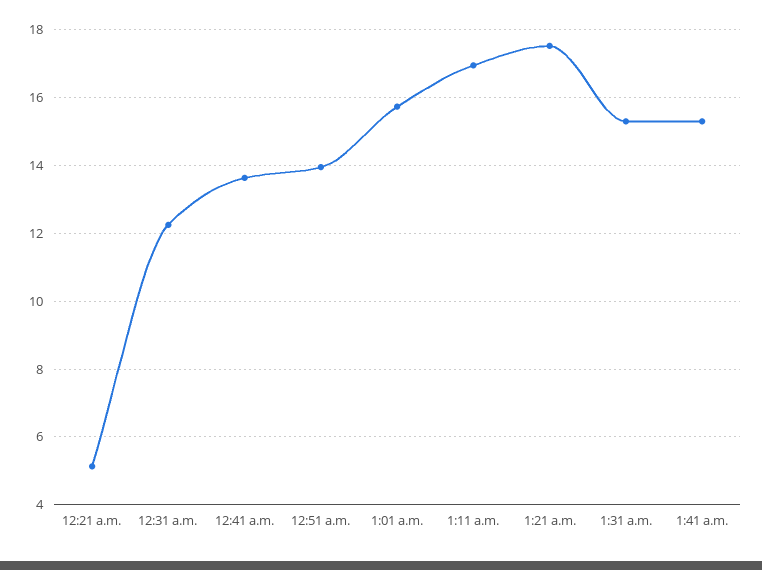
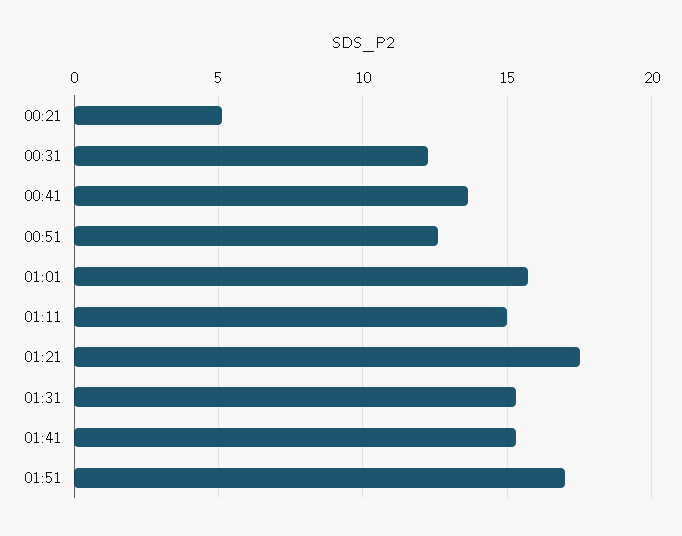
12:51 a.m.: 14 -> 12.5
1:11 a.m.: 17 -> 15
01:51: none -> 17

